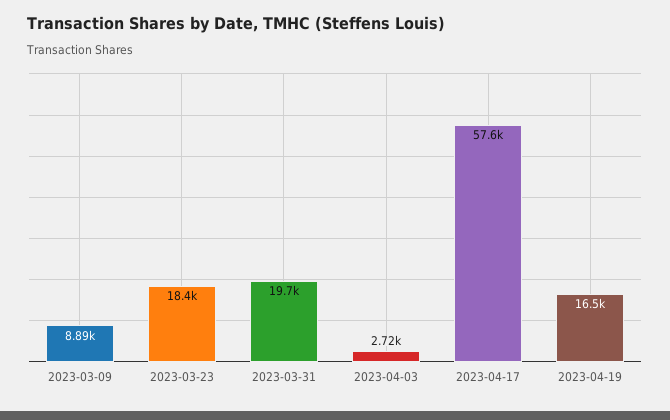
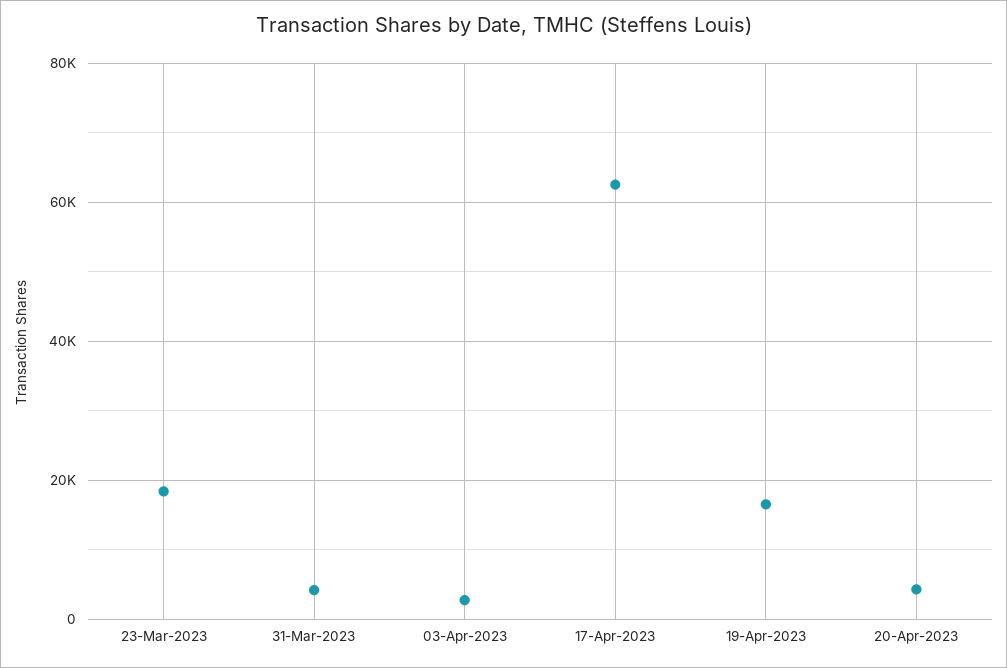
2023-03-09: 8890 -> none
2023-03-31: 19700 -> 4000
2023-04-17: 57600 -> 62000
20-Apr-2023: none -> 4000

